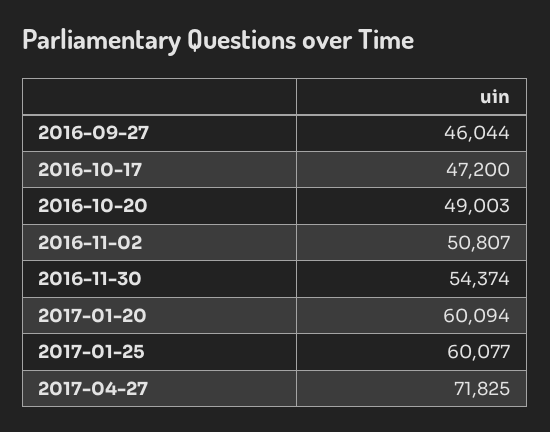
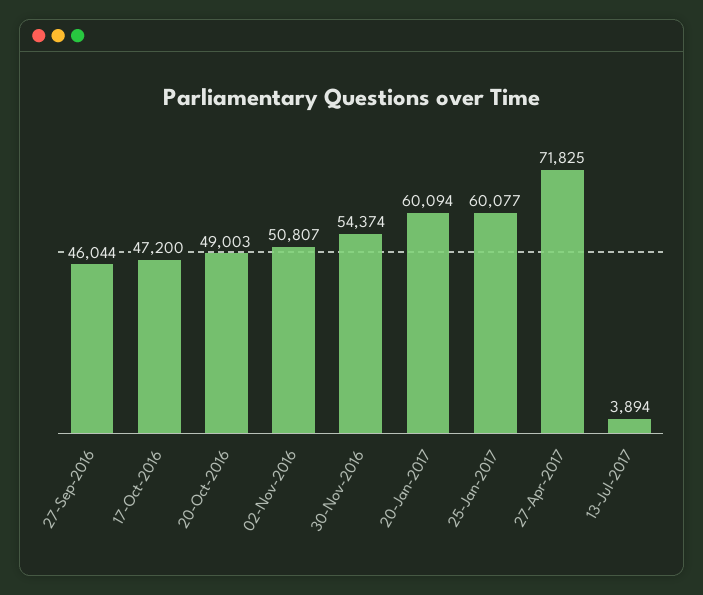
13-Jul-2017: none -> 3894

